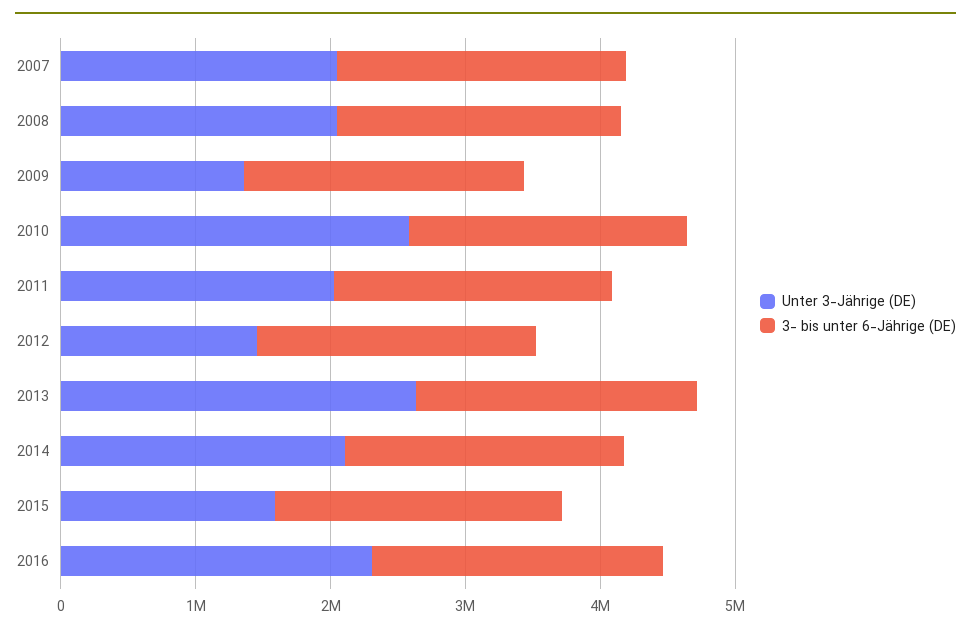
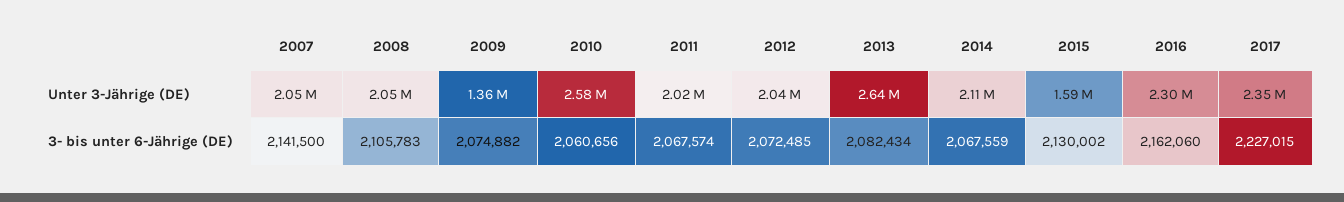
Unter 3-Jährige (DE), 2012: 1400000 -> 2040000
Unter 3-Jährige (DE), 2017: none -> 2350000
3- bis unter 6-Jährige (DE), 2017: none -> 2227015

